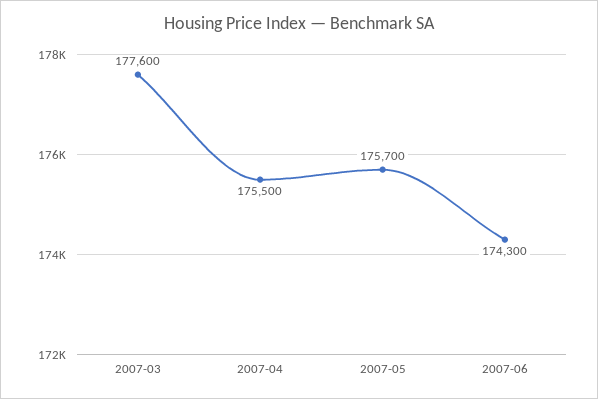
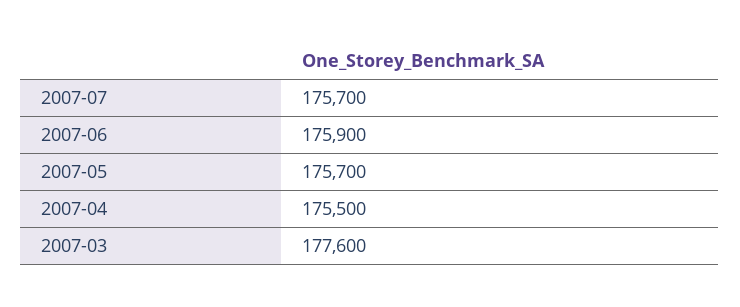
2007-06: 174300 -> 175900
2007-07: none -> 175700

